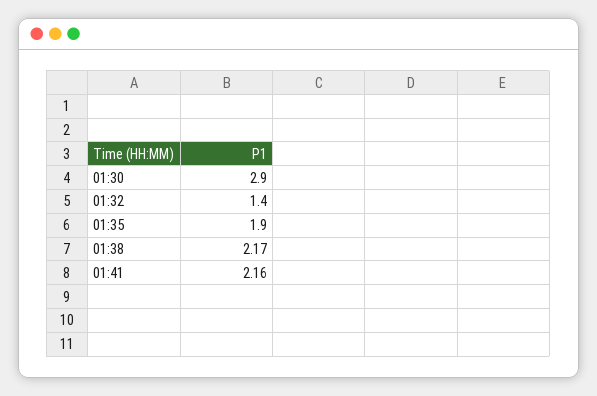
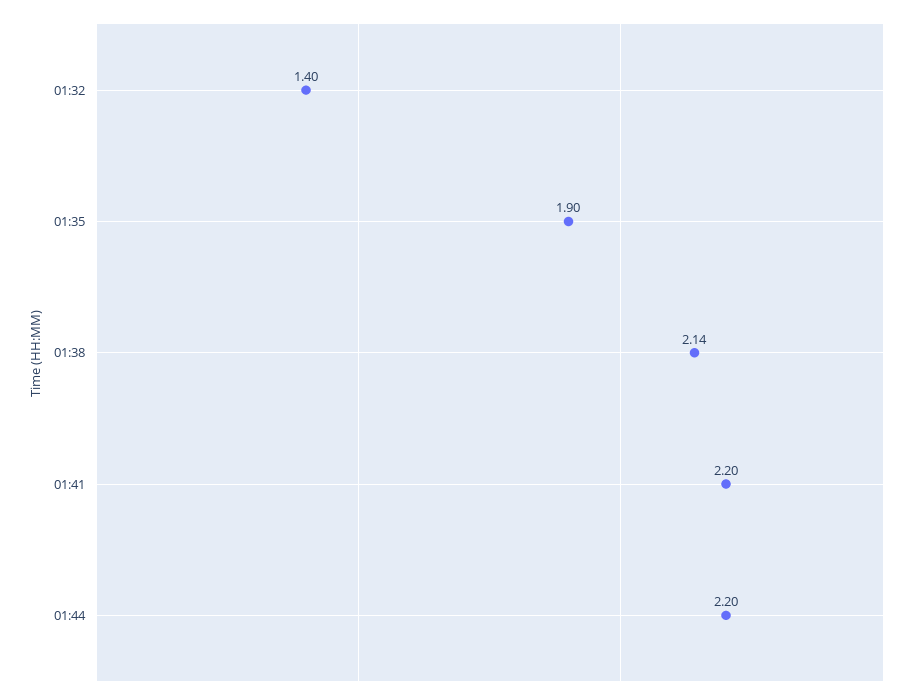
01:30: 2.9 -> none
01:38: 2.17 -> 2.14
01:41: 2.16 -> 2.2
01:44: none -> 2.2

